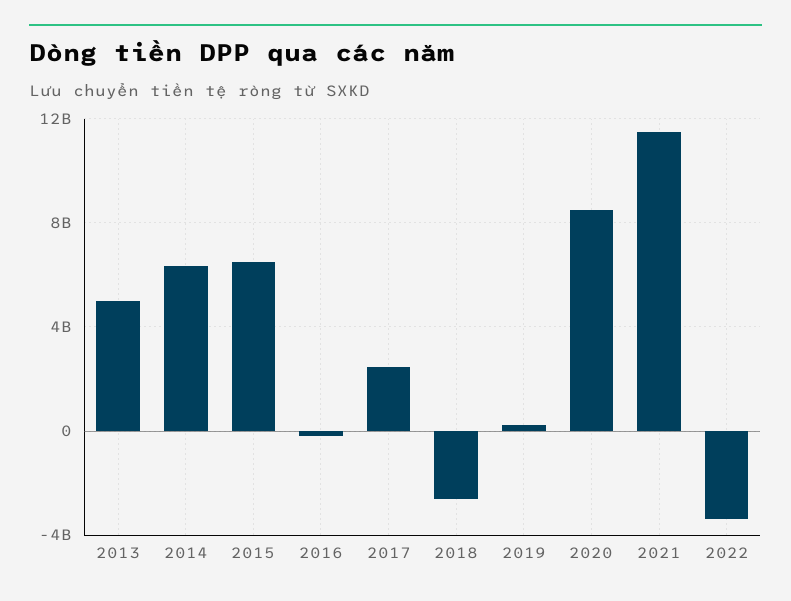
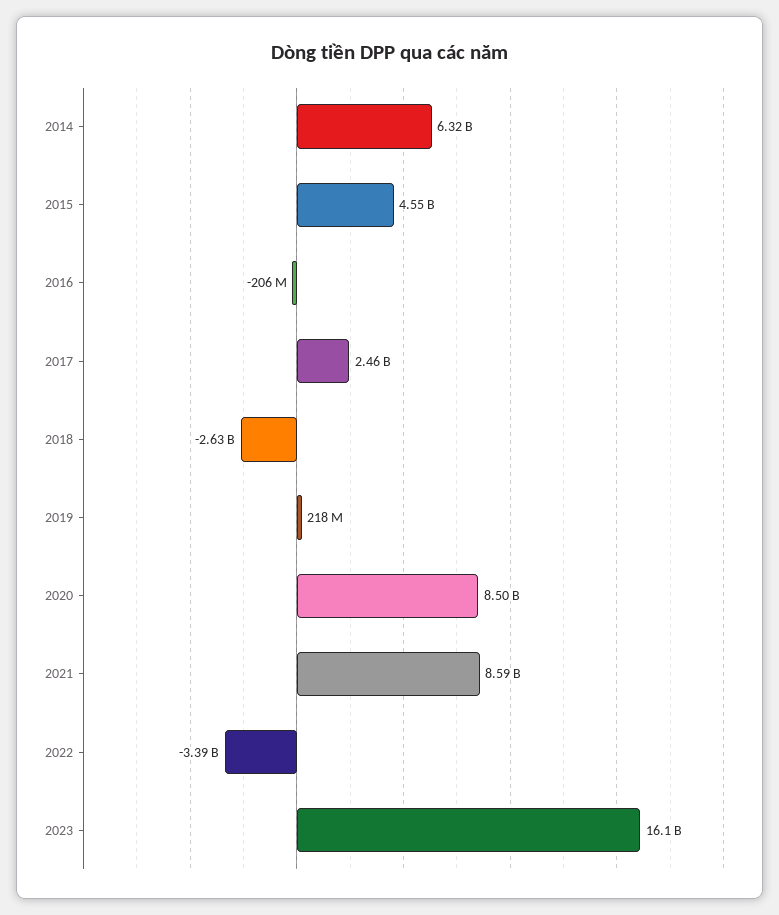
2013: 5000000000 -> none
2015: 6500000000 -> 4550000000
2021: 11500000000 -> 8590000000
2023: none -> 16100000000

